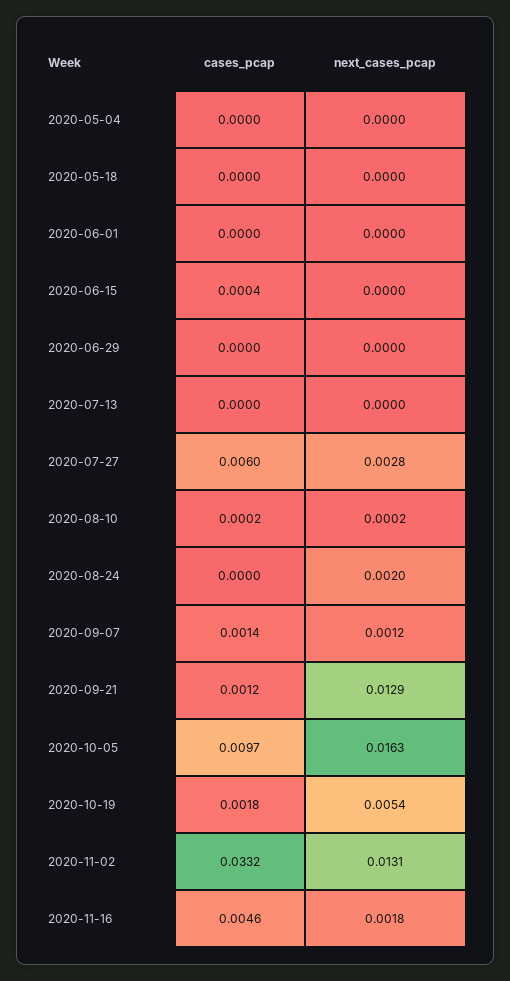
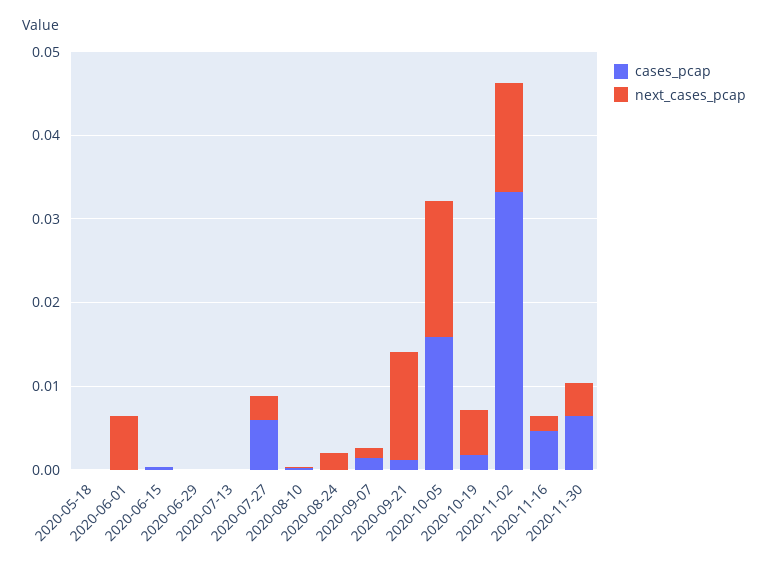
cases_pcap, 2020-05-04: 0 -> none
next_cases_pcap, 2020-05-04: 0 -> none
next_cases_pcap, 2020-06-01: 0 -> 0.006
cases_pcap, 2020-10-05: 0.0097 -> 0.016
cases_pcap, 2020-11-30: none -> 0.006
next_cases_pcap, 2020-11-30: none -> 0.004

